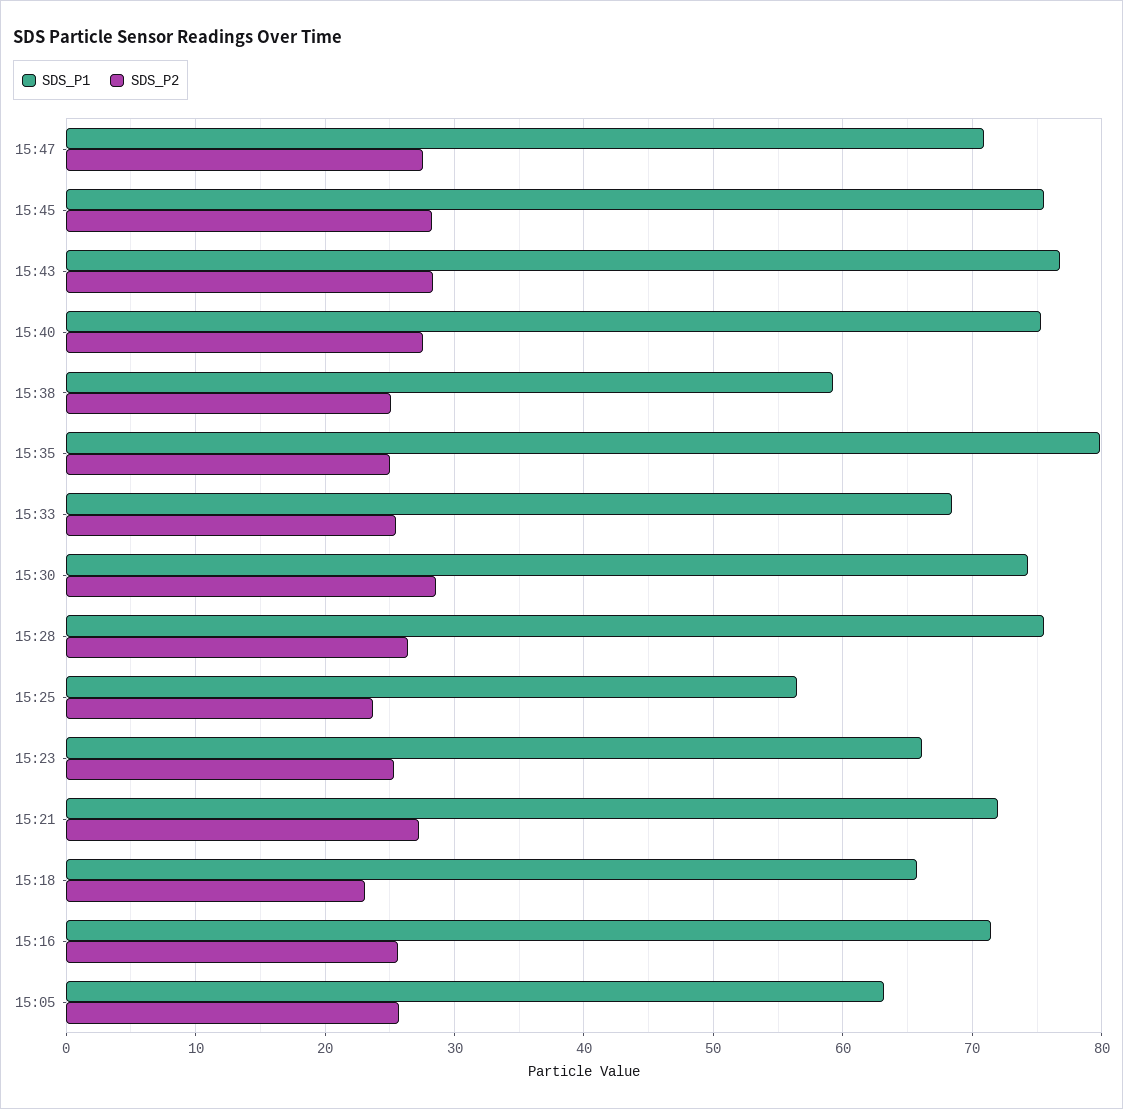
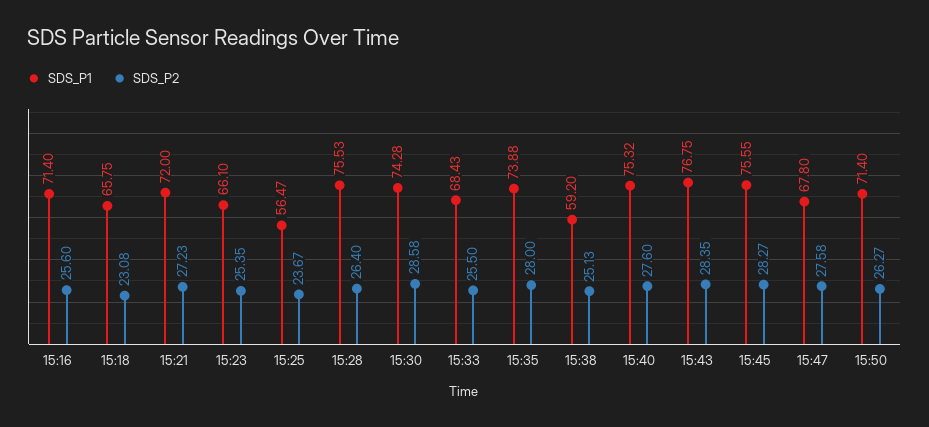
SDS_P1, 15:47: 71 -> 67.8
SDS_P1, 15:35: 80 -> 73.88
SDS_P2, 15:35: 25 -> 28
SDS_P1, 15:05: 63 -> none
SDS_P2, 15:05: 26 -> none
SDS_P1, 15:50: none -> 71.4
SDS_P2, 15:50: none -> 26.27

